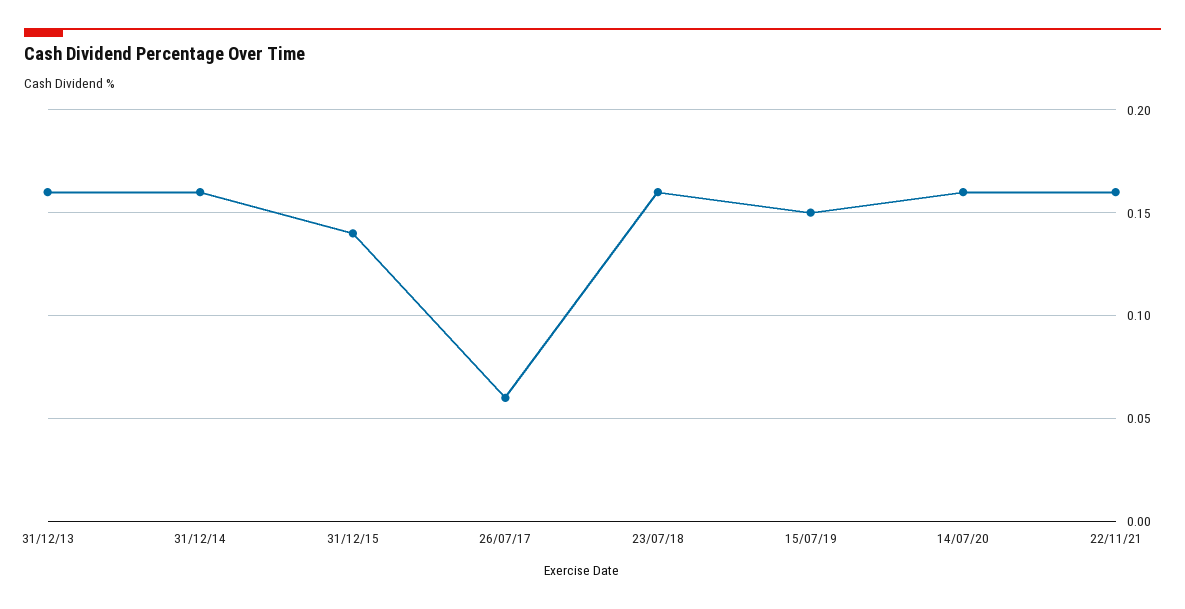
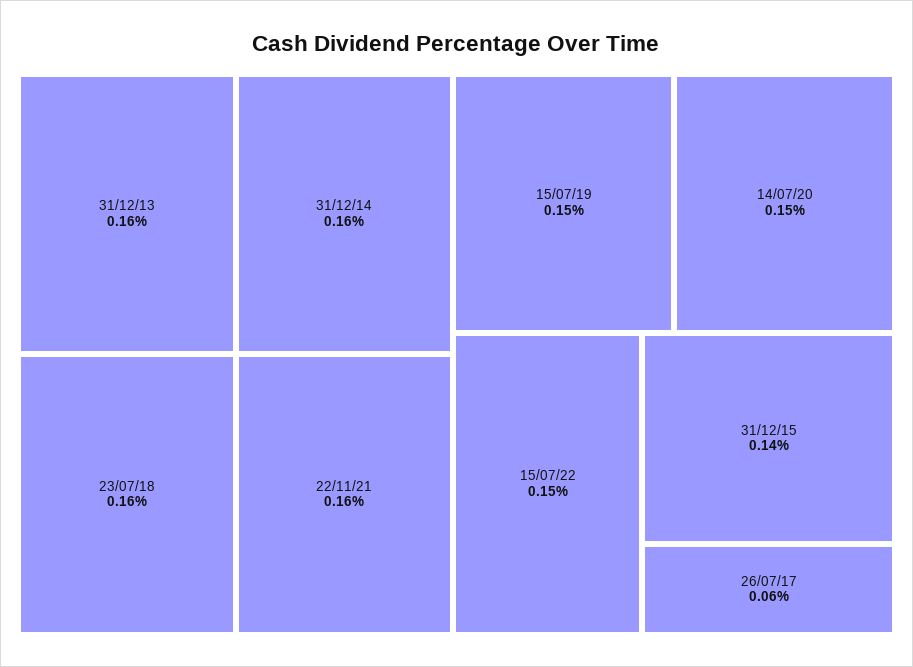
14/07/20: 0.16 -> 0.15
15/07/22: none -> 0.15

